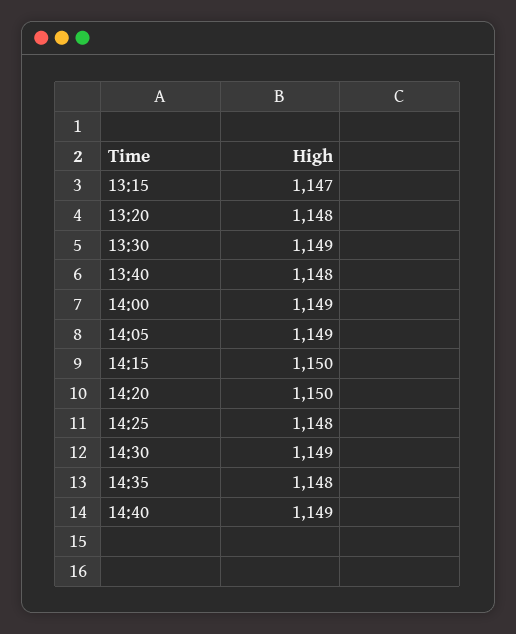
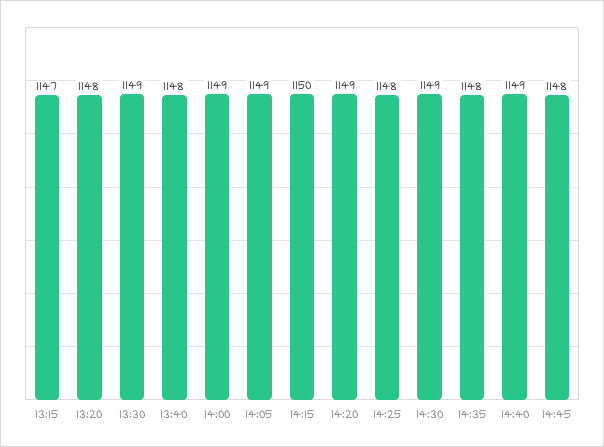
14:20: 1150 -> 1149
14:45: none -> 1148

